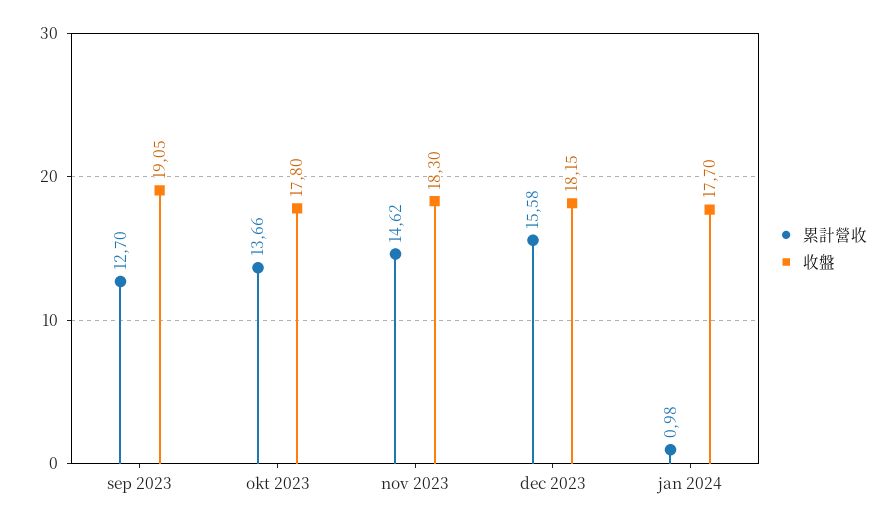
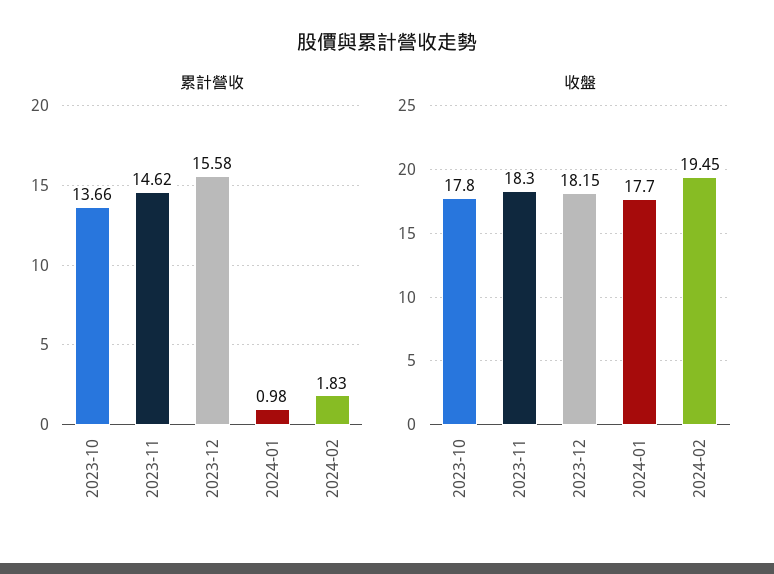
累計營收, sep 2023: 12.7 -> none
收盤, sep 2023: 19.05 -> none
累計營收, 2024-02: none -> 1.83
收盤, 2024-02: none -> 19.45

